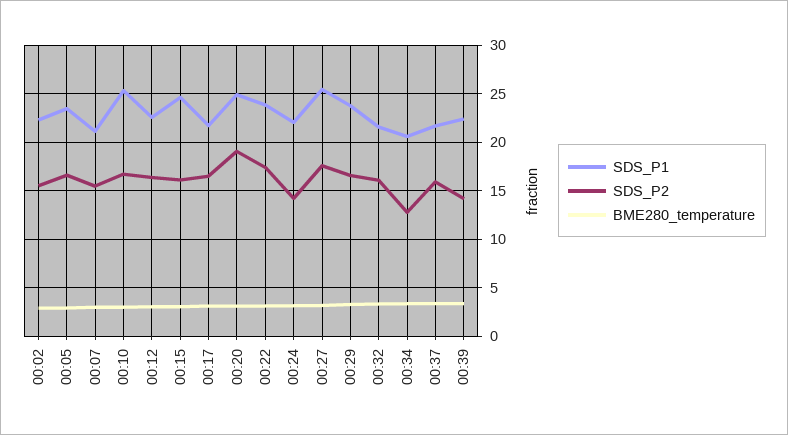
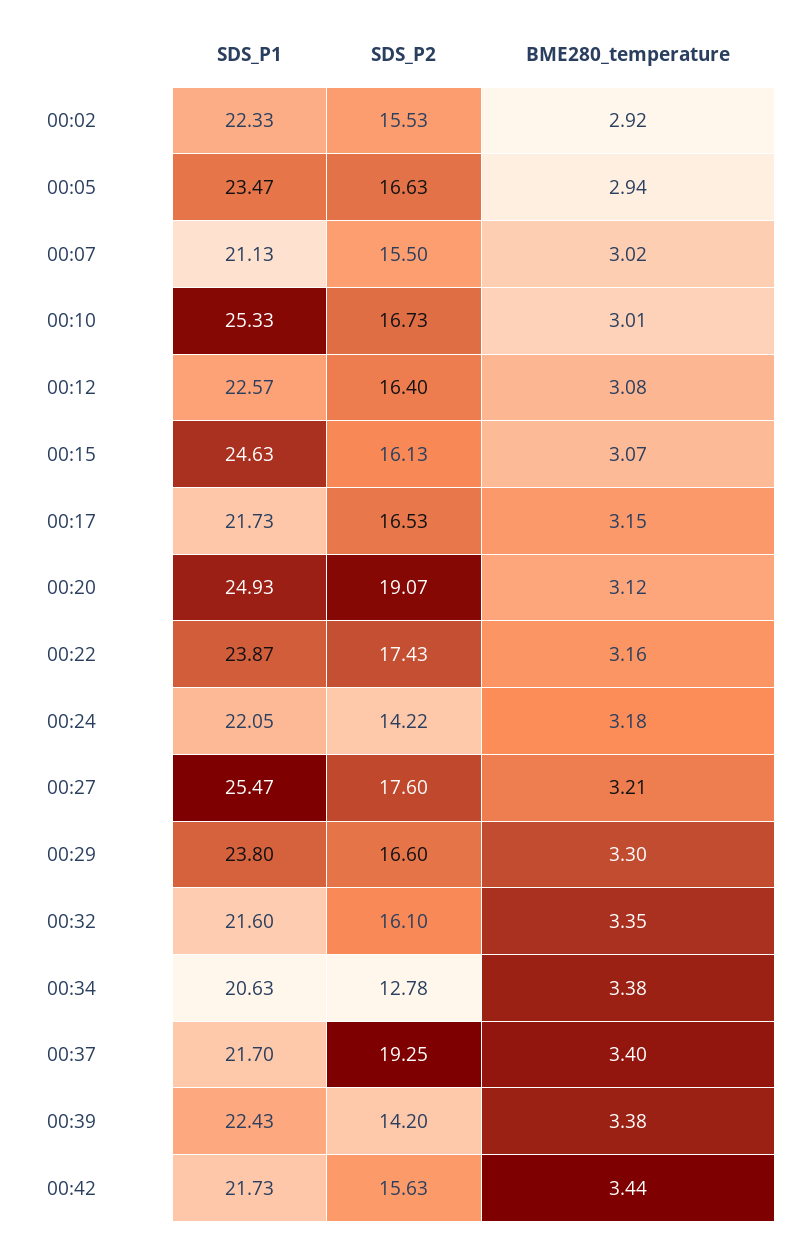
SDS_P2, 00:37: 16 -> 19.25
SDS_P1, 00:42: none -> 21.73
SDS_P2, 00:42: none -> 15.63
BME280_temperature, 00:42: none -> 3.44

